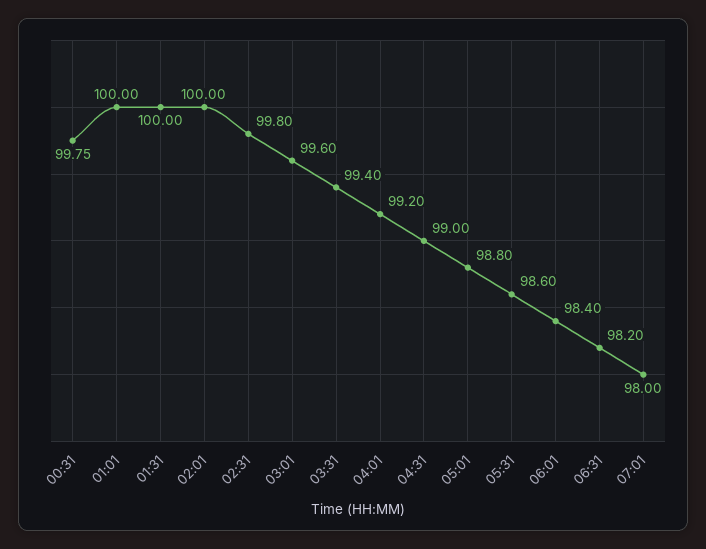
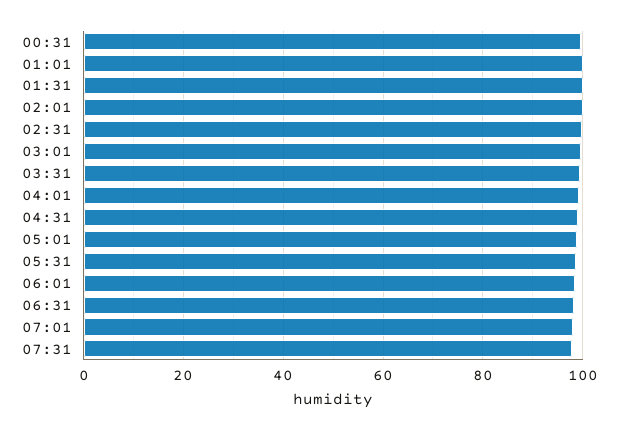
07:31: none -> 98

